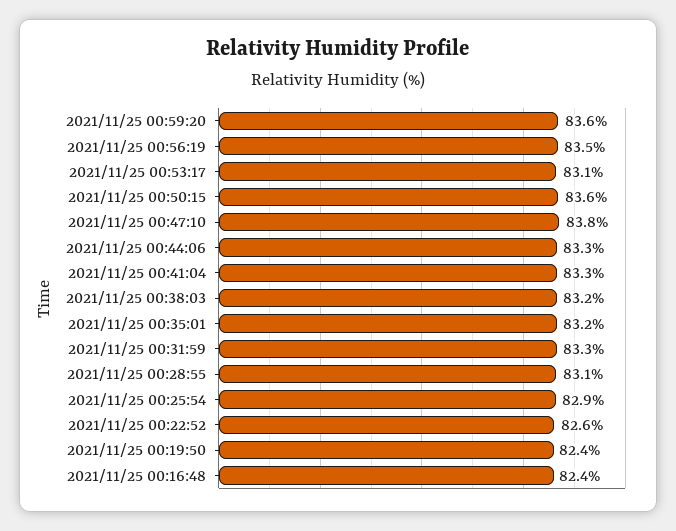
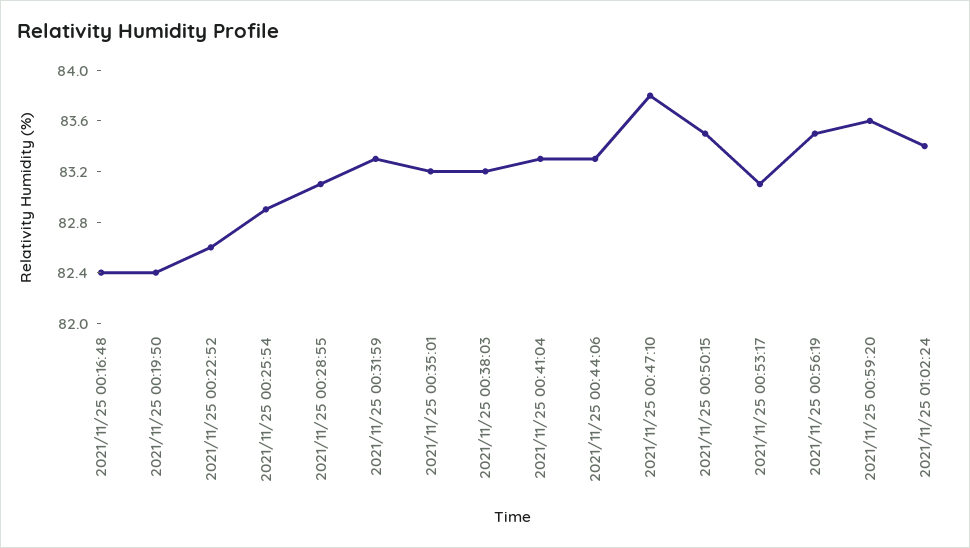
2021/11/25 00:50:15: 83.6 -> 83.5
2021/11/25 01:02:24: none -> 83.4

